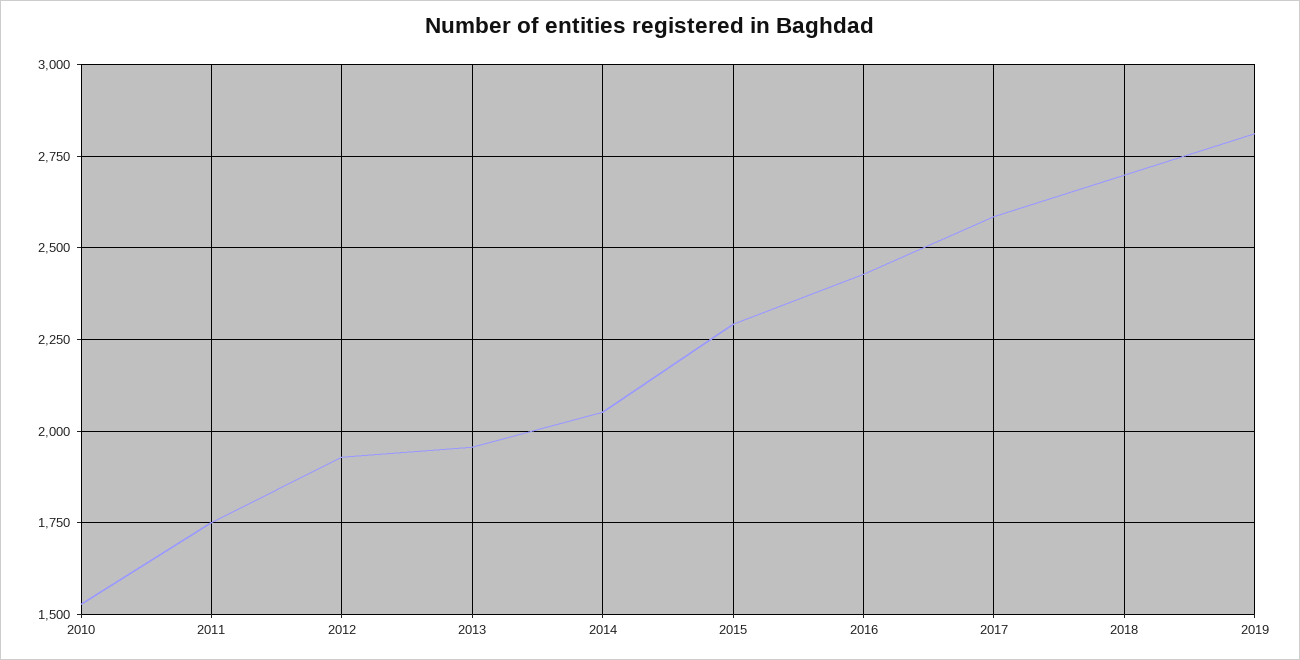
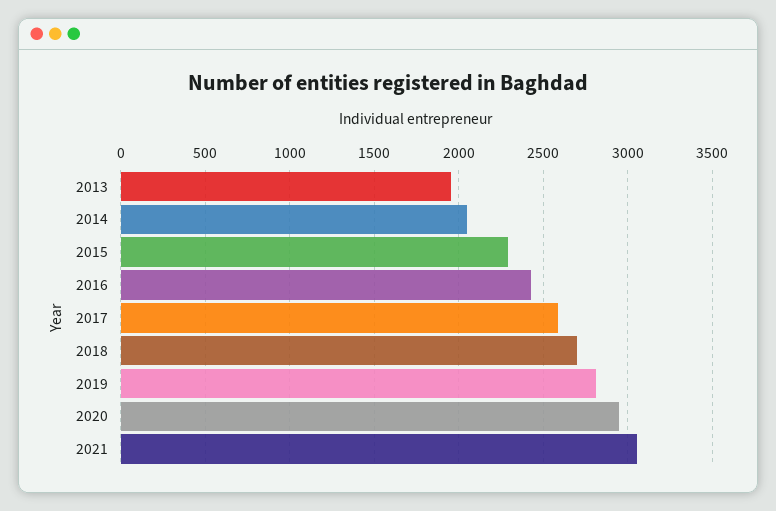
2010: 1525 -> none
2011: 1750 -> none
2012: 1925 -> none
2020: none -> 2950
2021: none -> 3050

